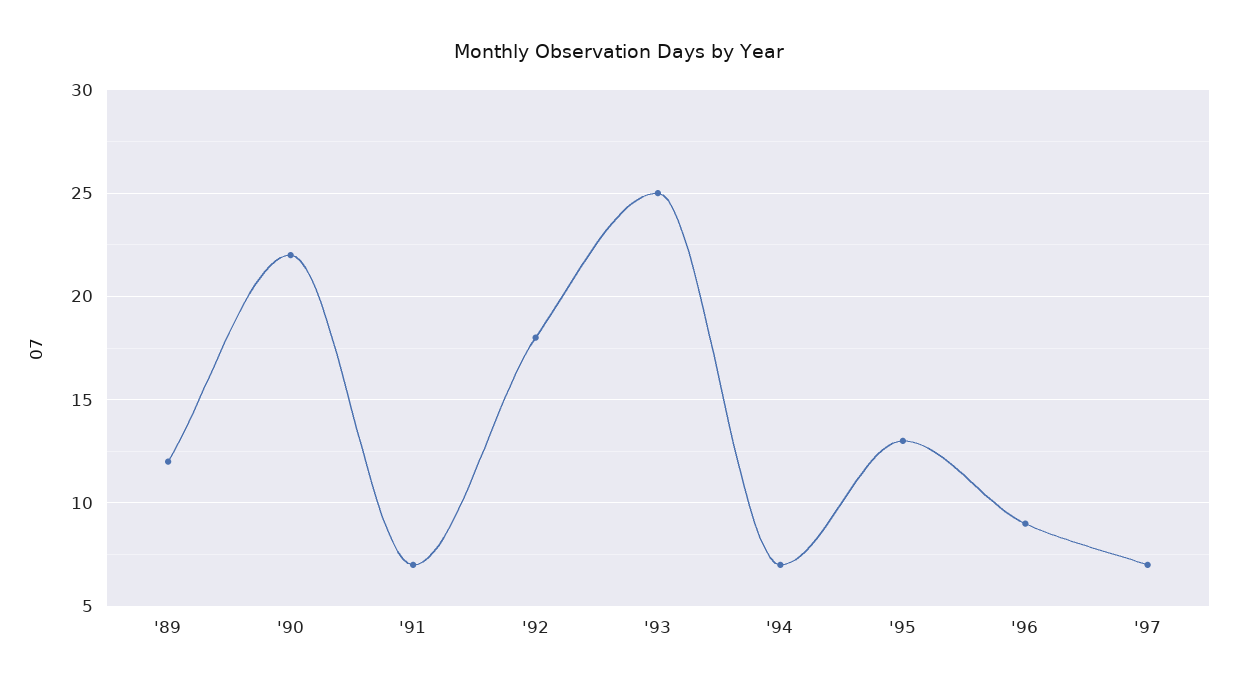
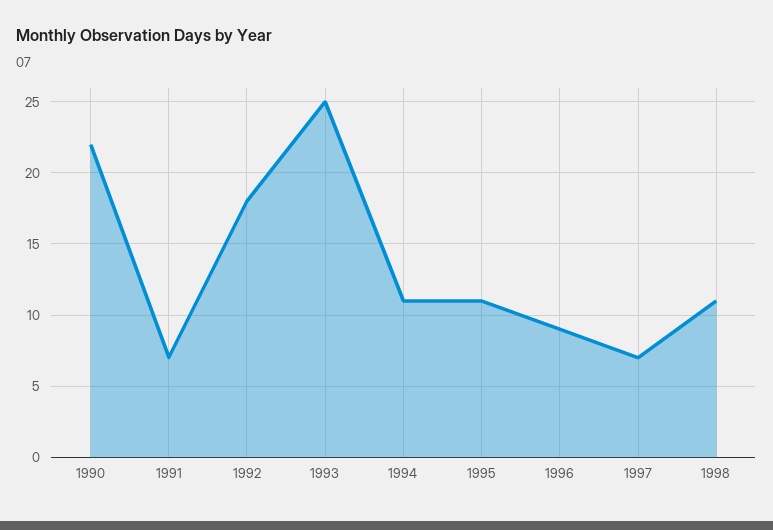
'89: 12 -> none
'94: 7 -> 11
'95: 13 -> 11
1998: none -> 11

